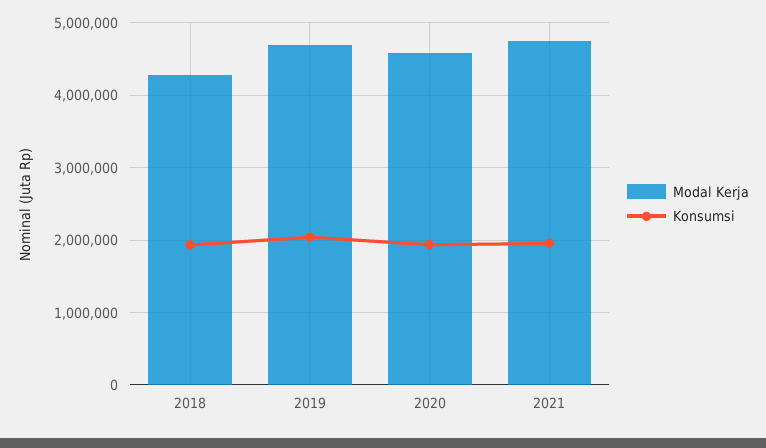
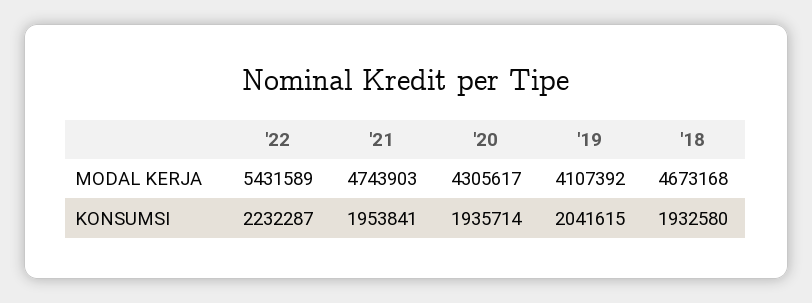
Modal Kerja, 2018: 4300000 -> 4673168
Modal Kerja, 2019: 4700000 -> 4107392
Modal Kerja, 2020: 4600000 -> 4305617
Modal Kerja, '22: none -> 5431589
Konsumsi, '22: none -> 2232287

